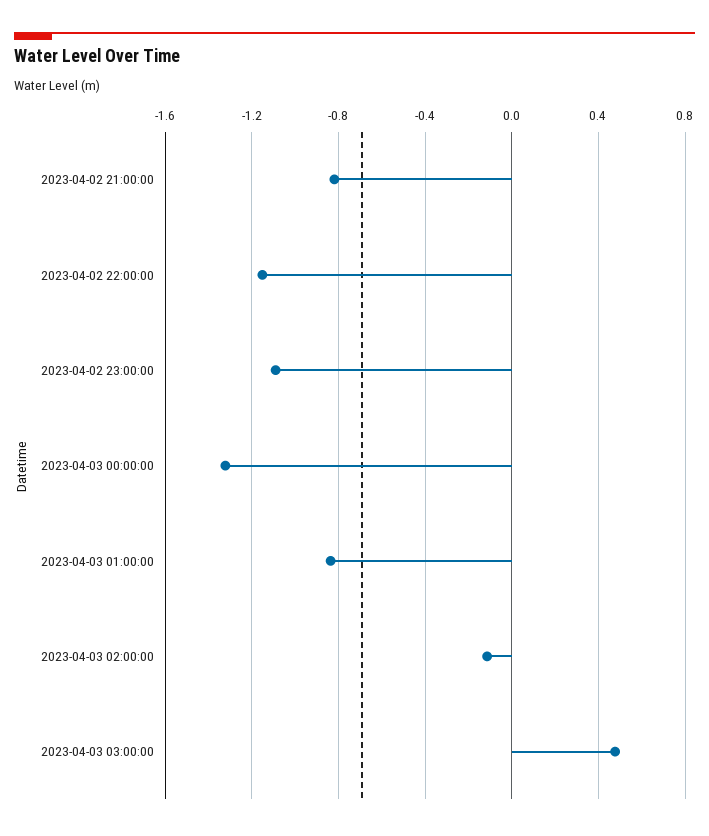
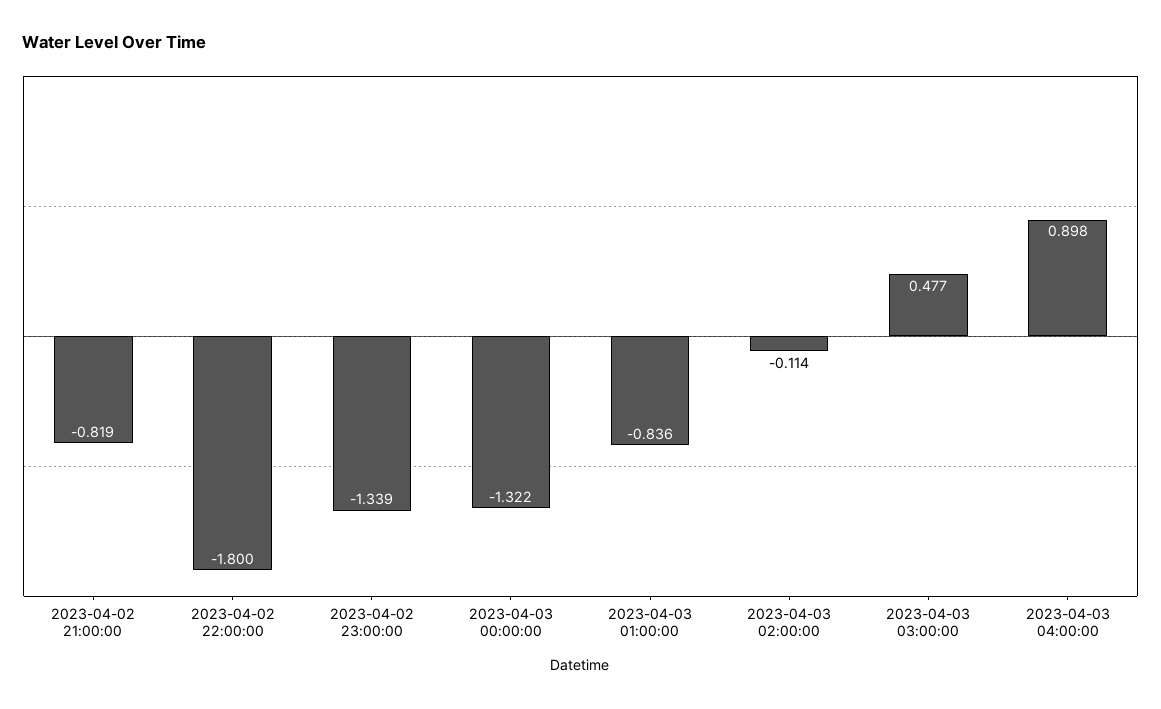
2023-04-02 22:00:00: -1.15 -> -1.8
2023-04-02 23:00:00: -1.1 -> -1.339
2023-04-03 04:00:00: none -> 0.898

